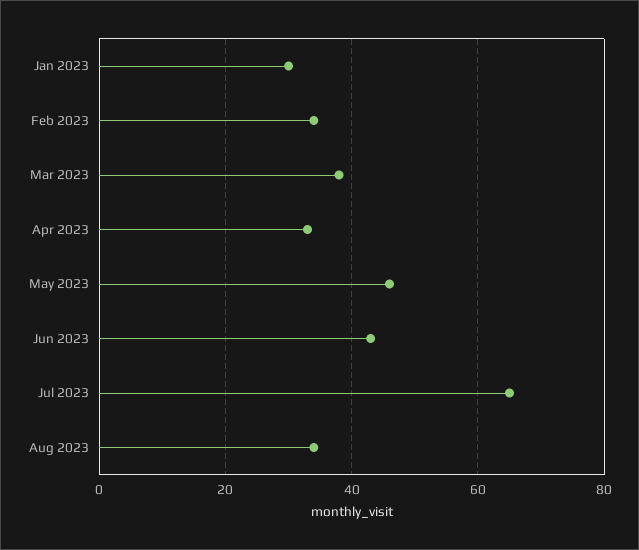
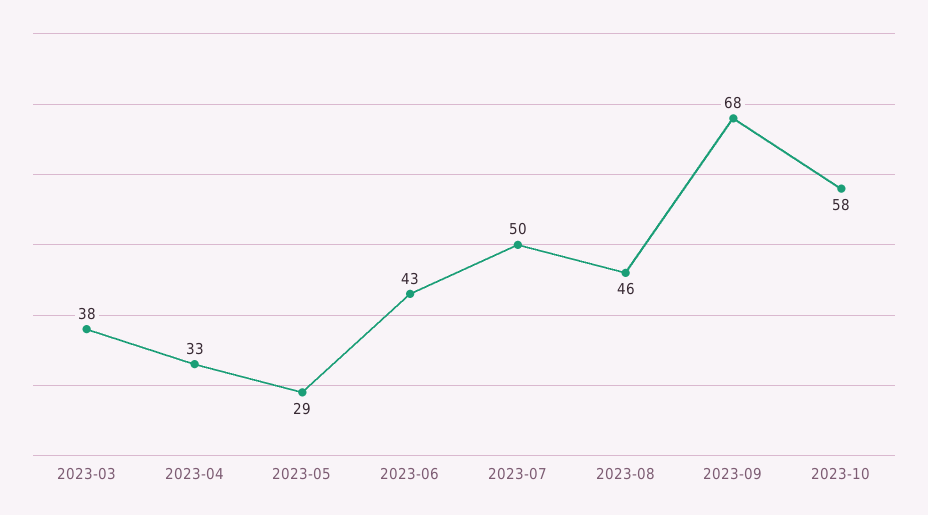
Jan 2023: 30 -> none
Feb 2023: 35 -> none
May 2023: 45 -> 29
Jul 2023: 65 -> 50
Aug 2023: 35 -> 46
2023-09: none -> 68
2023-10: none -> 58

